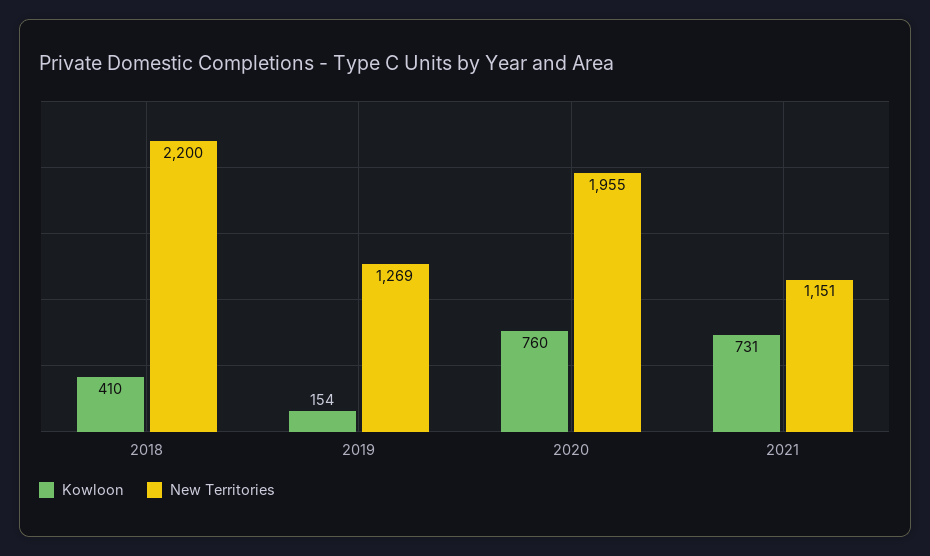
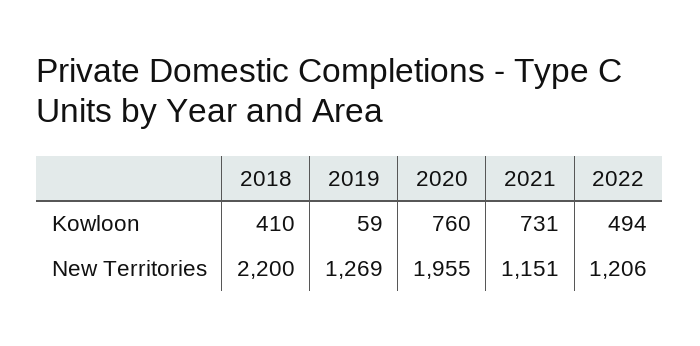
Kowloon, 2019: 154 -> 59
Kowloon, 2022: none -> 494
New Territories, 2022: none -> 1206

